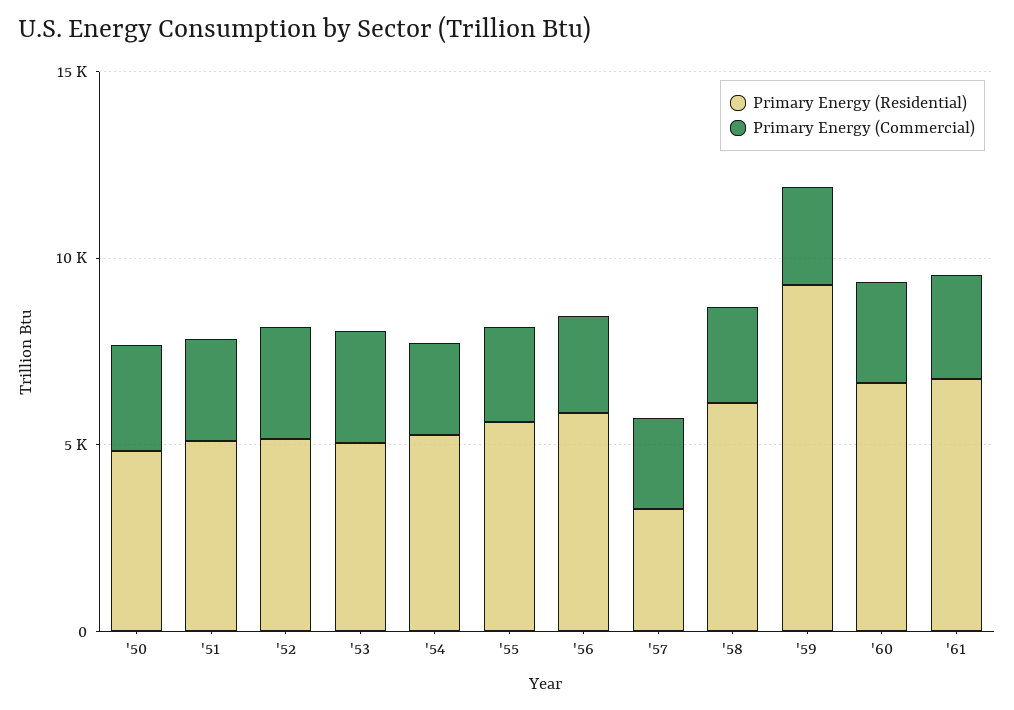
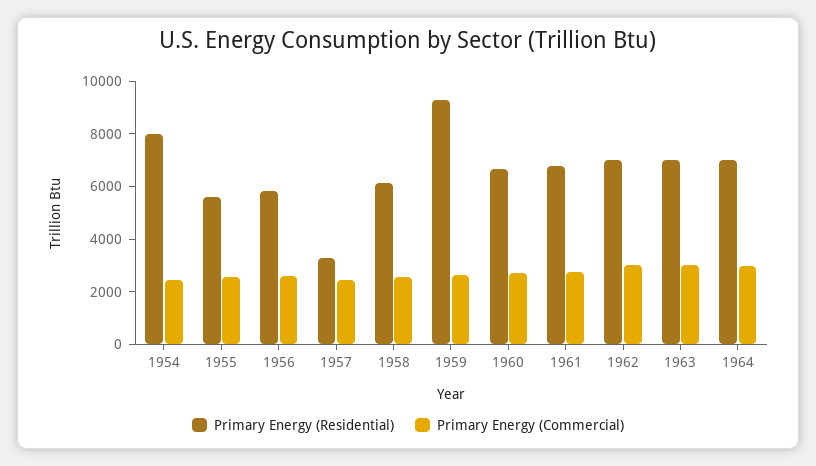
Primary Energy (Residential), '50: 5000 -> none
Primary Energy (Commercial), '50: 3000 -> none
Primary Energy (Residential), '51: 5000 -> none
Primary Energy (Commercial), '51: 3000 -> none
Primary Energy (Residential), '52: 5000 -> none
Primary Energy (Commercial), '52: 3000 -> none
Primary Energy (Residential), '53: 5000 -> none
Primary Energy (Commercial), '53: 3000 -> none
Primary Energy (Residential), '54: 5000 -> 8000
Primary Energy (Residential), 1962: none -> 7000
Primary Energy (Commercial), 1962: none -> 3000
Primary Energy (Residential), 1963: none -> 7000
Primary Energy (Commercial), 1963: none -> 3000
Primary Energy (Residential), 1964: none -> 7000
Primary Energy (Commercial), 1964: none -> 3000

